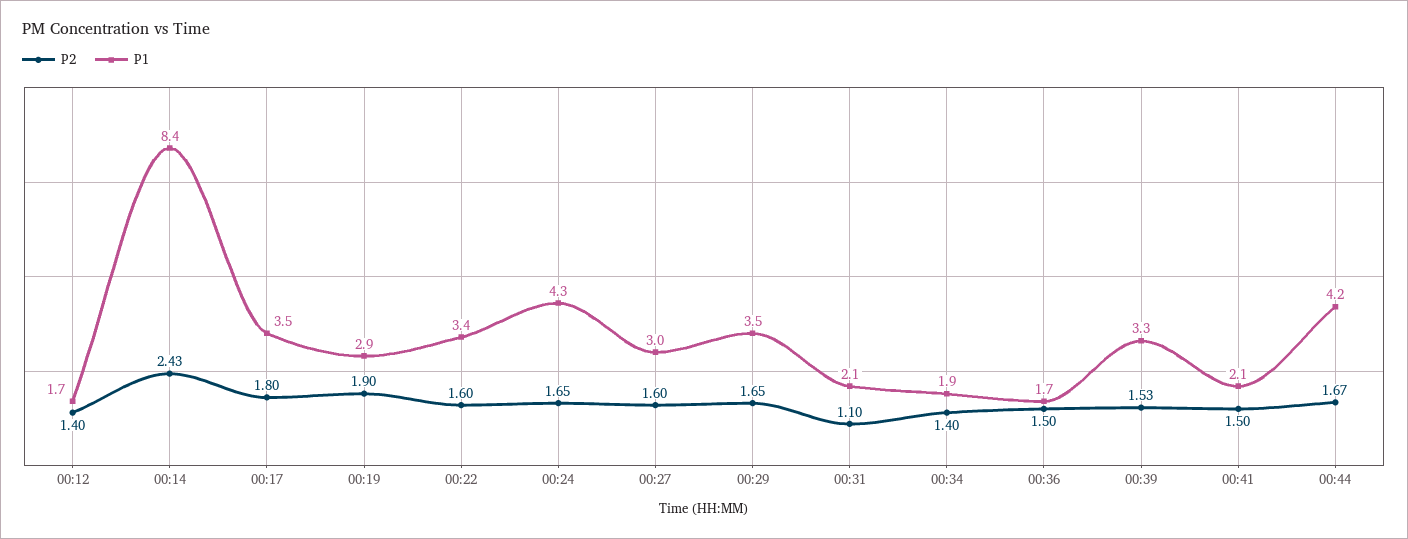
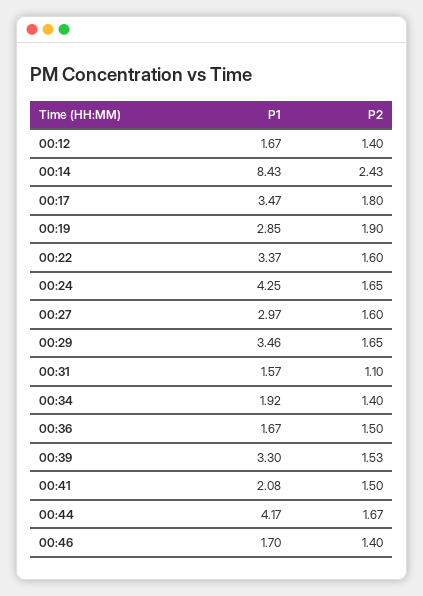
P1, 00:31: 2.1 -> 1.57
P1, 00:46: none -> 1.7
P2, 00:46: none -> 1.4

